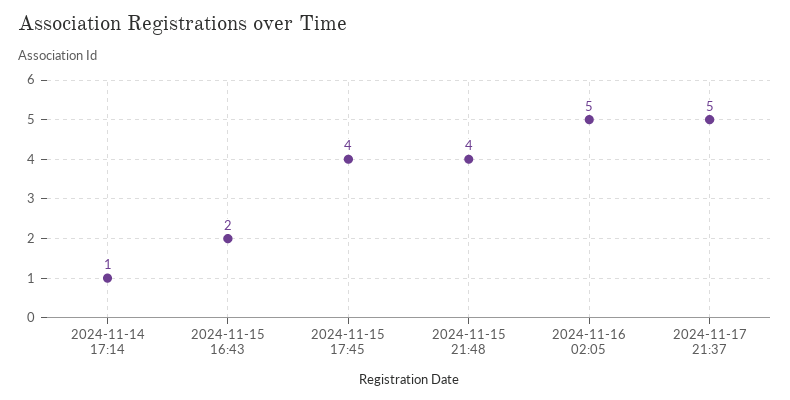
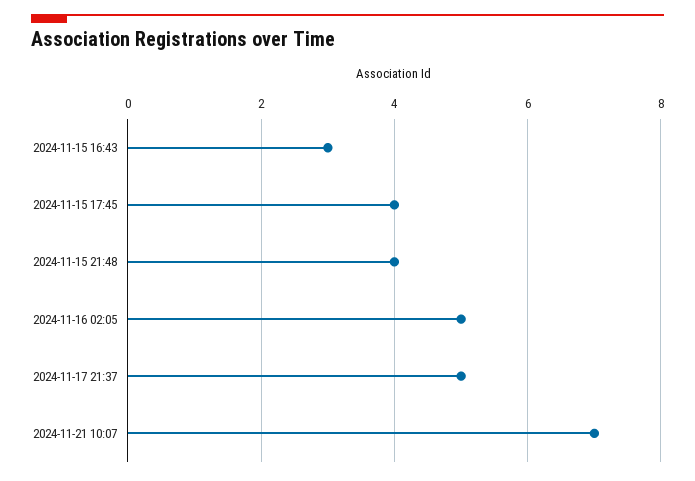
2024-11-14 17:14: 1 -> none
2024-11-15 16:43: 2 -> 3
2024-11-21 10:07: none -> 7

